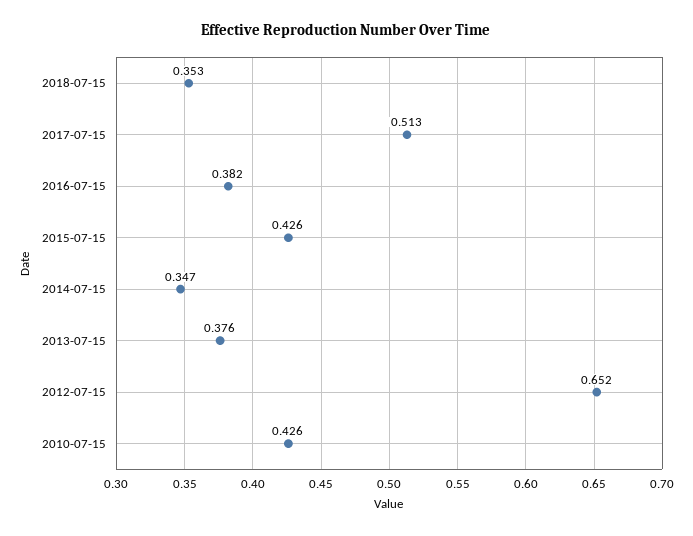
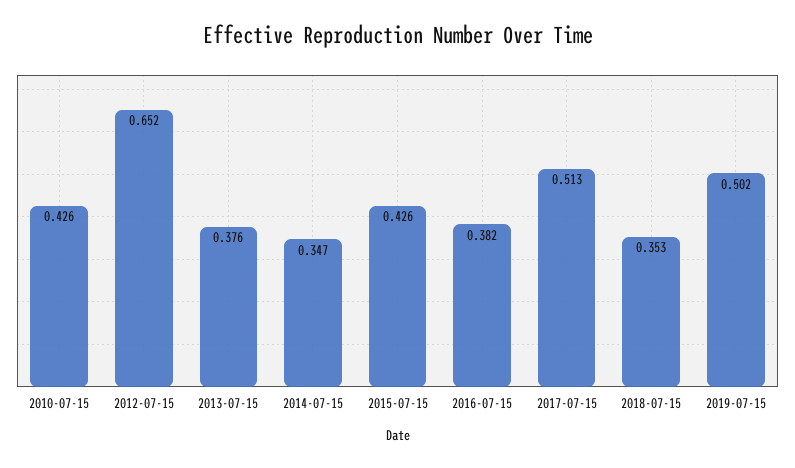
2019-07-15: none -> 0.502

